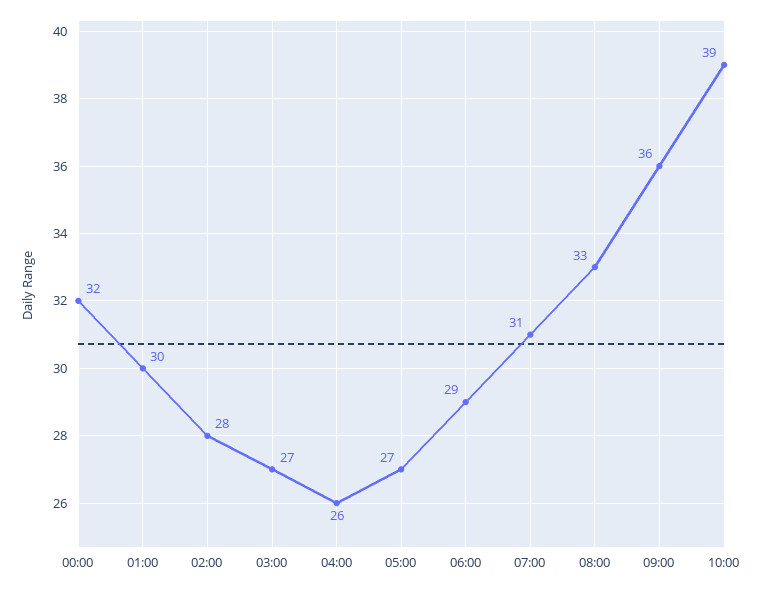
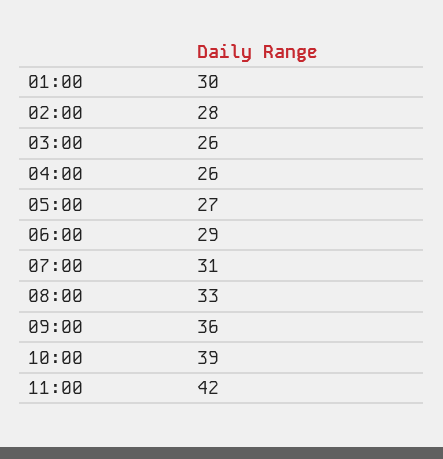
00:00: 32 -> none
03:00: 27 -> 26
11:00: none -> 42

